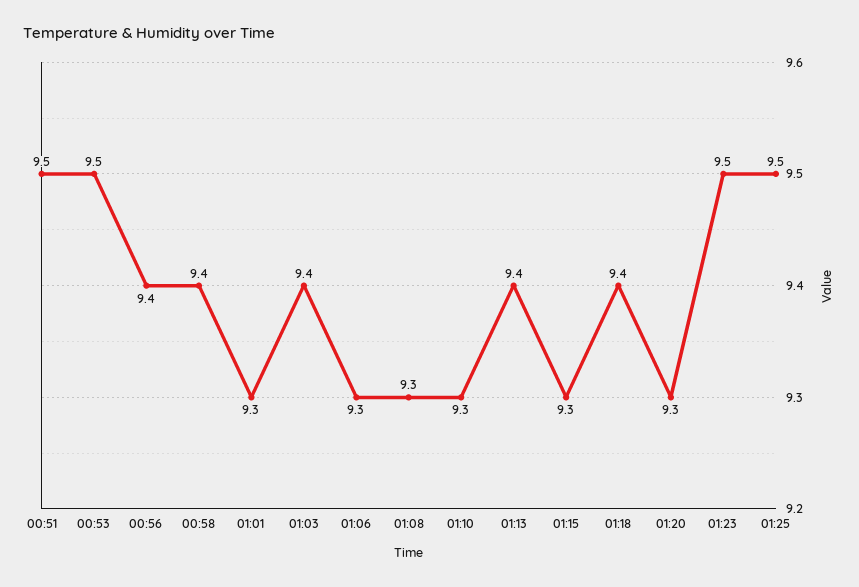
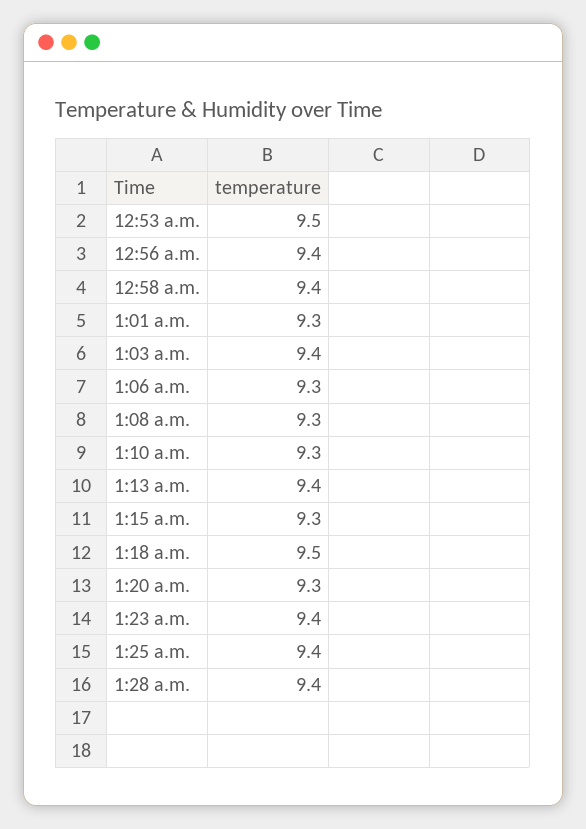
00:51: 9.5 -> none
01:18: 9.4 -> 9.5
01:23: 9.5 -> 9.4
01:25: 9.5 -> 9.4
1:28 a.m.: none -> 9.4

